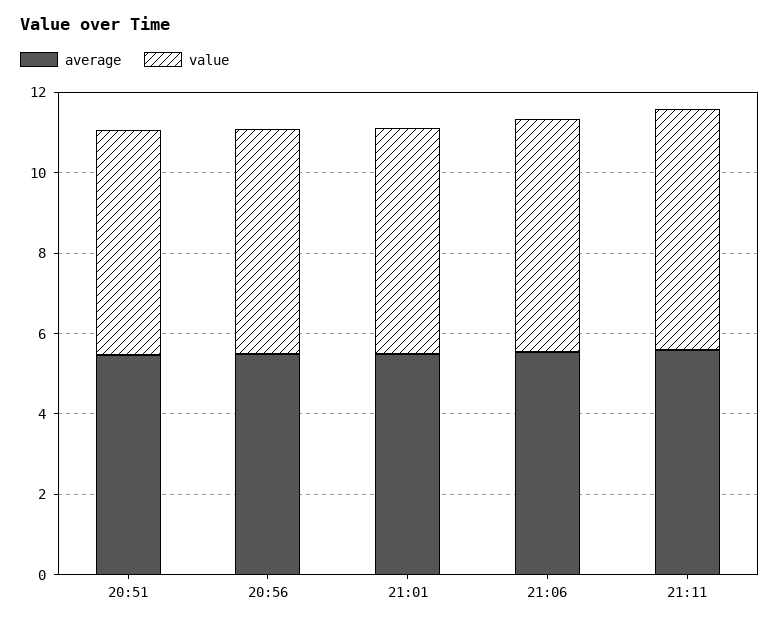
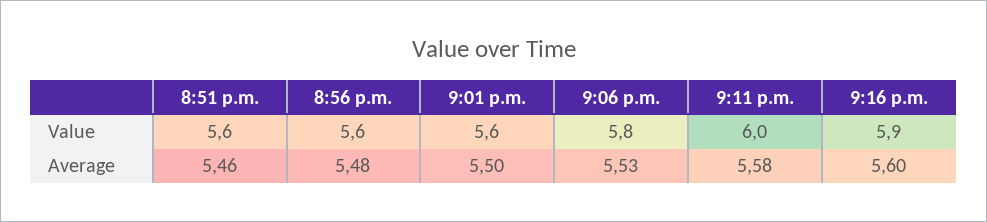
value, 9:16 p.m.: none -> 5.9
average, 9:16 p.m.: none -> 5.6

